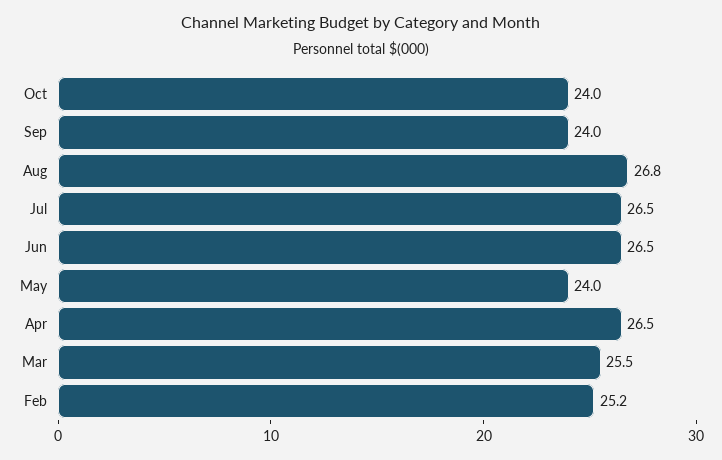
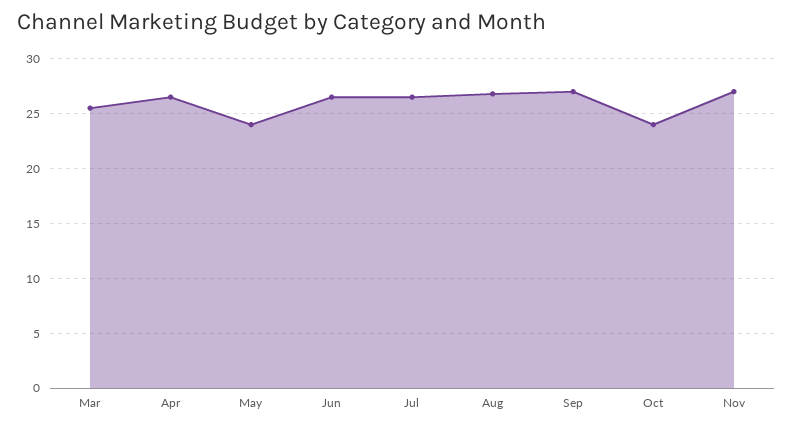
Sep: 24 -> 27
Feb: 25.2 -> none
Nov: none -> 27

